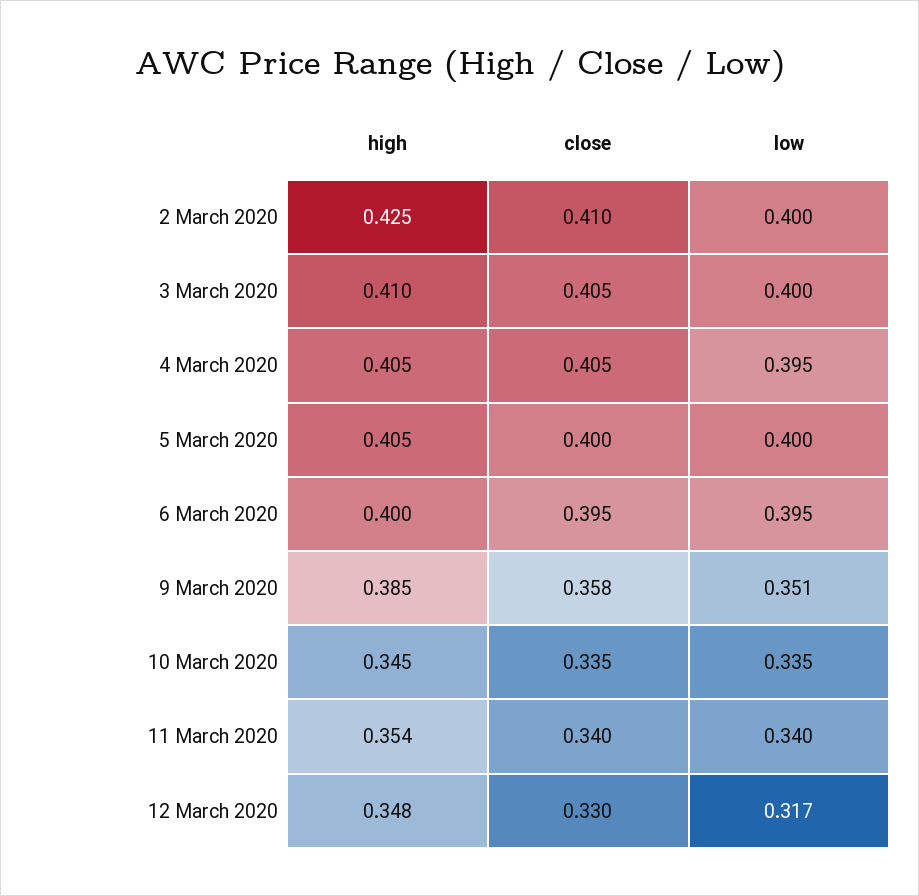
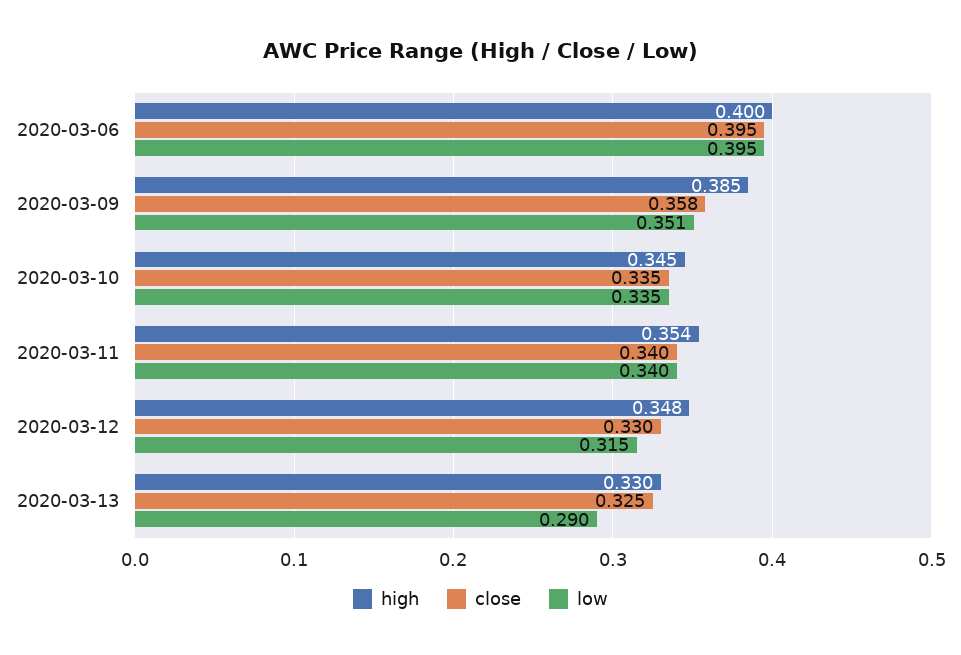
high, 2 March 2020: 0.425 -> none
close, 2 March 2020: 0.41 -> none
low, 2 March 2020: 0.4 -> none
high, 3 March 2020: 0.41 -> none
close, 3 March 2020: 0.405 -> none
low, 3 March 2020: 0.4 -> none
high, 4 March 2020: 0.405 -> none
close, 4 March 2020: 0.405 -> none
low, 4 March 2020: 0.395 -> none
high, 5 March 2020: 0.405 -> none
close, 5 March 2020: 0.4 -> none
low, 5 March 2020: 0.4 -> none
low, 12 March 2020: 0.317 -> 0.315
high, 2020-03-13: none -> 0.33
close, 2020-03-13: none -> 0.325
low, 2020-03-13: none -> 0.29

